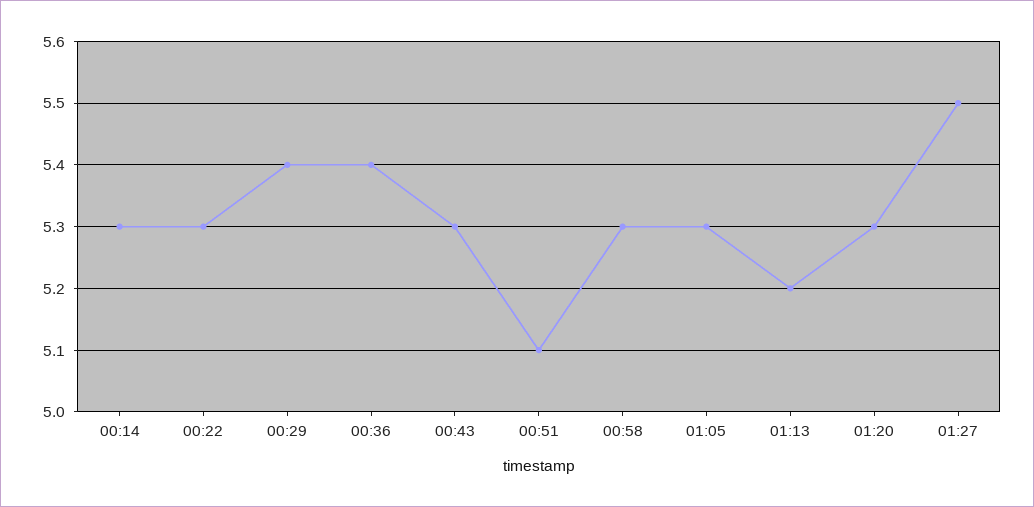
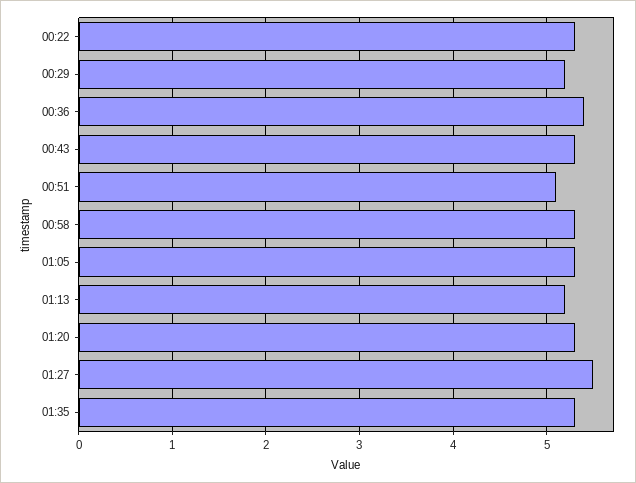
00:14: 5.3 -> none
00:29: 5.4 -> 5.2
01:35: none -> 5.3

